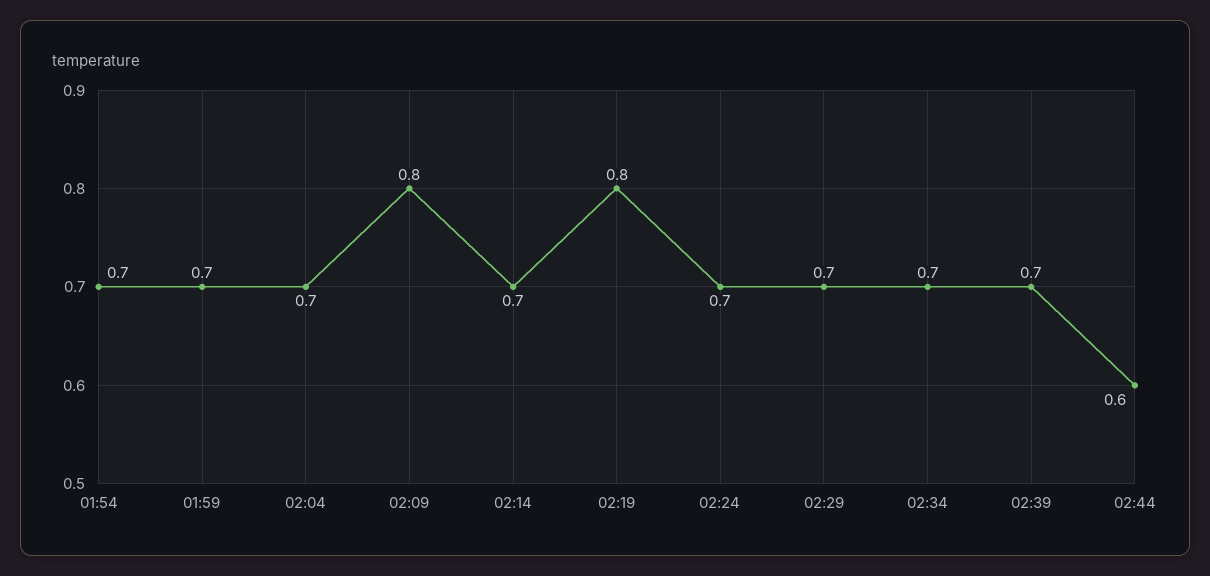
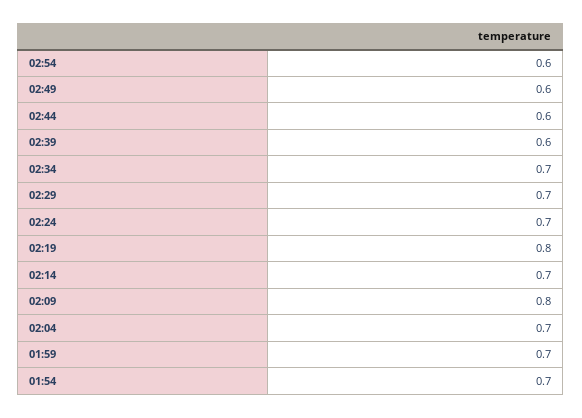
02:39: 0.7 -> 0.6
02:54: none -> 0.6
02:49: none -> 0.6

